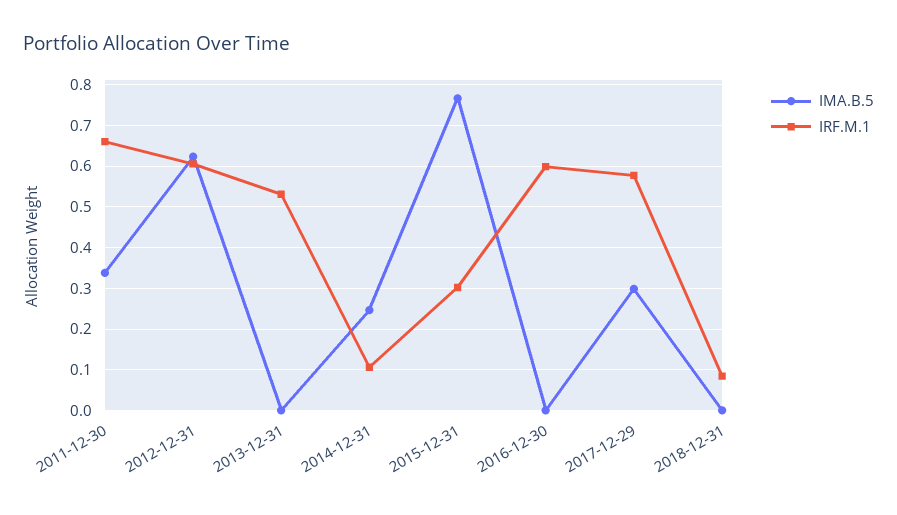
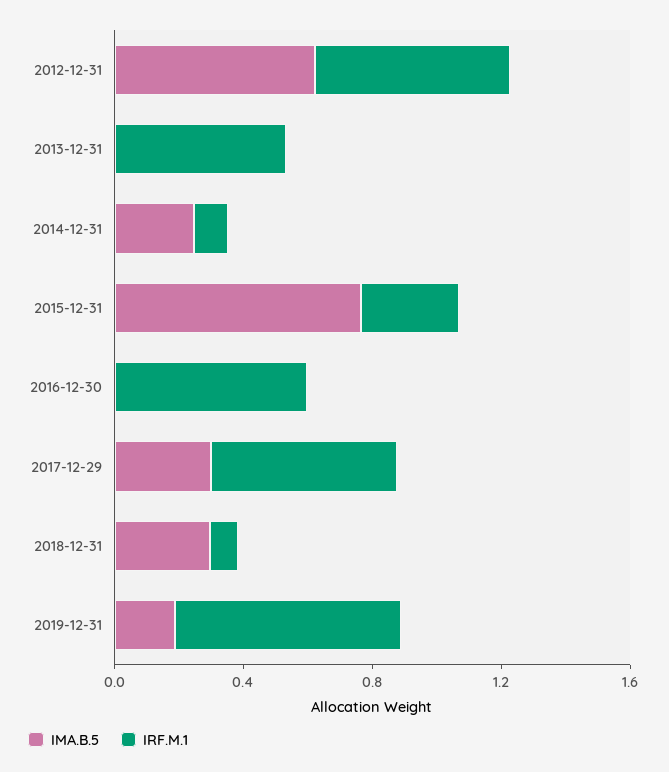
IMA.B.5, 2011-12-30: 0.34 -> none
IRF.M.1, 2011-12-30: 0.66 -> none
IMA.B.5, 2018-12-31: 0 -> 0.3
IMA.B.5, 2019-12-31: none -> 0.2
IRF.M.1, 2019-12-31: none -> 0.7

